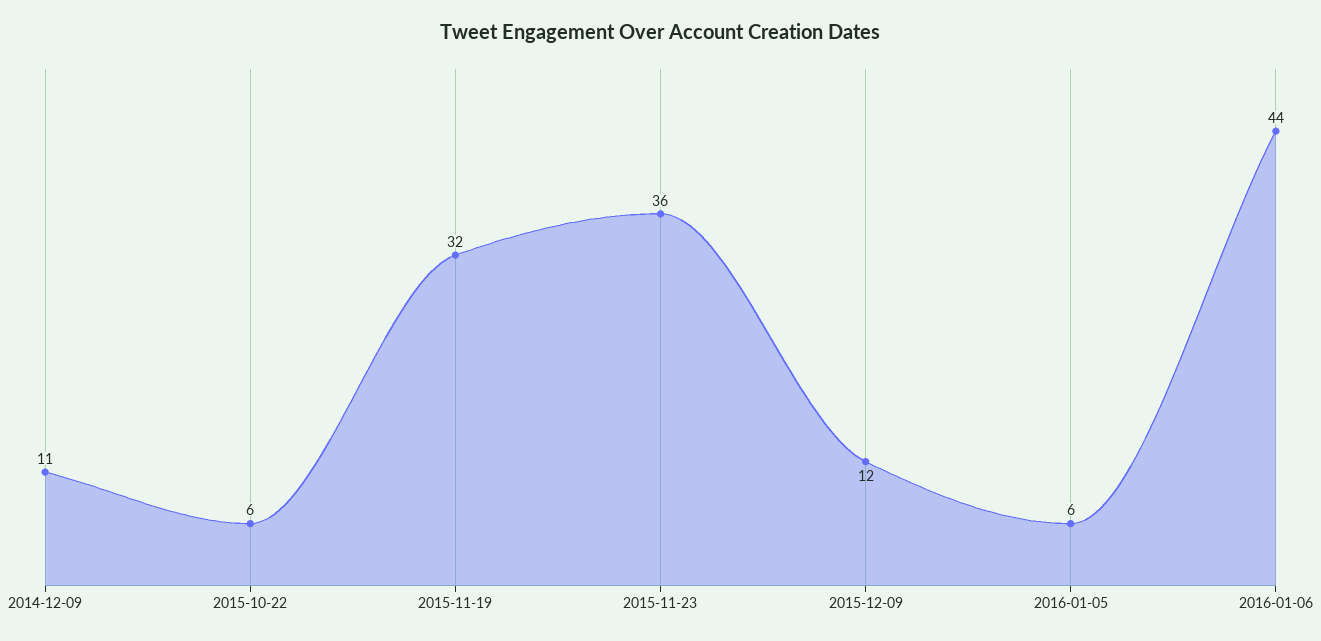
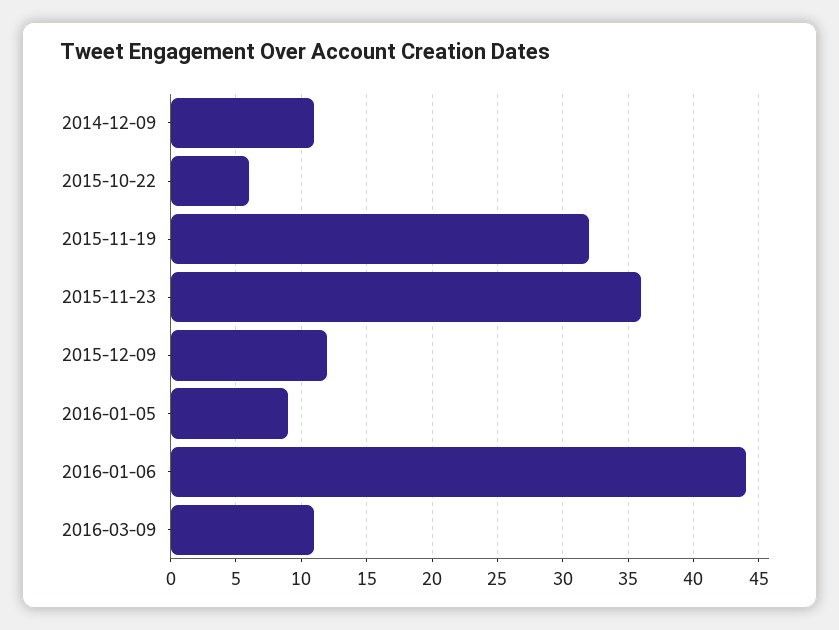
2016-01-05: 6 -> 9
2016-03-09: none -> 11

